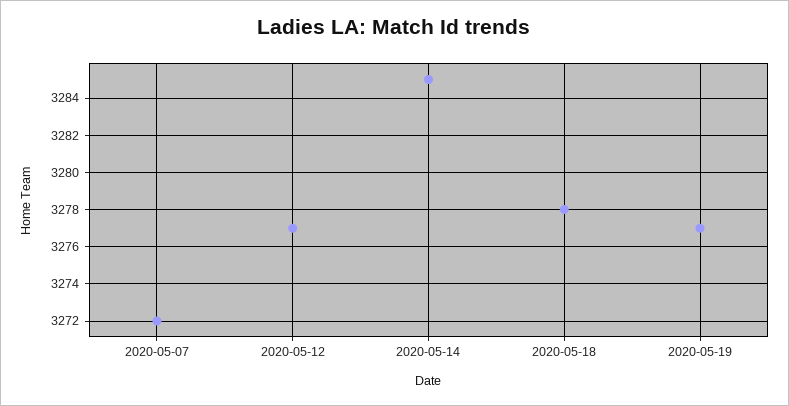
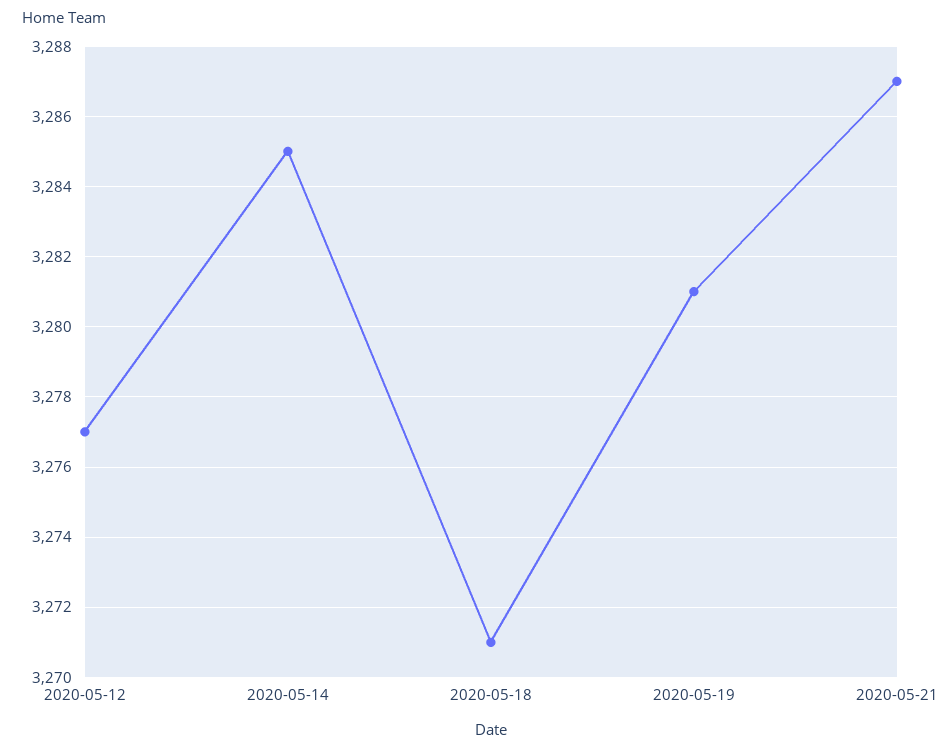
2020-05-07: 3272 -> none
2020-05-18: 3278 -> 3271
2020-05-19: 3277 -> 3281
2020-05-21: none -> 3287

